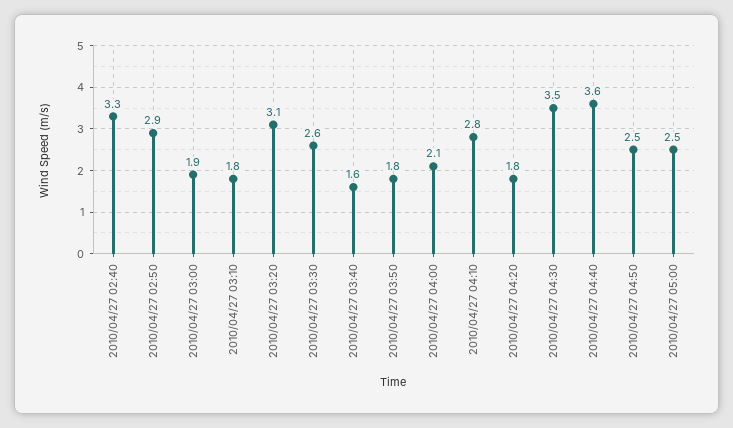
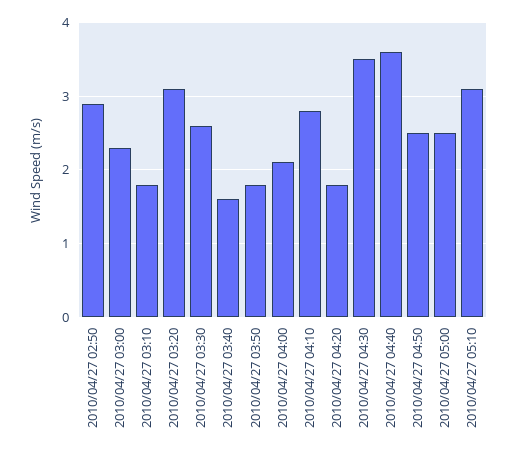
2010/04/27 02:40: 3.3 -> none
2010/04/27 03:00: 1.9 -> 2.3
2010/04/27 05:10: none -> 3.1

